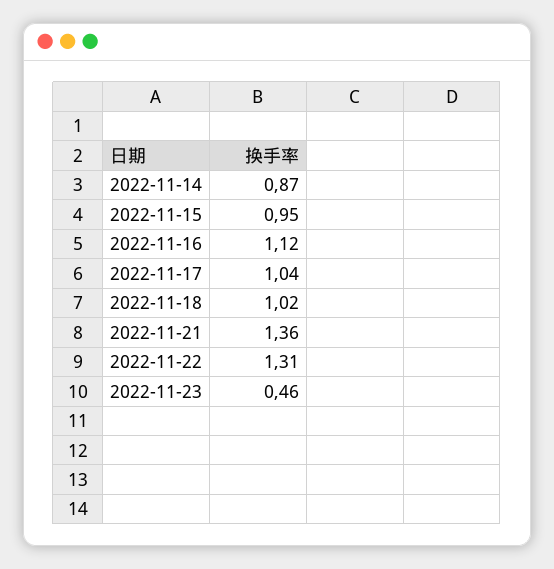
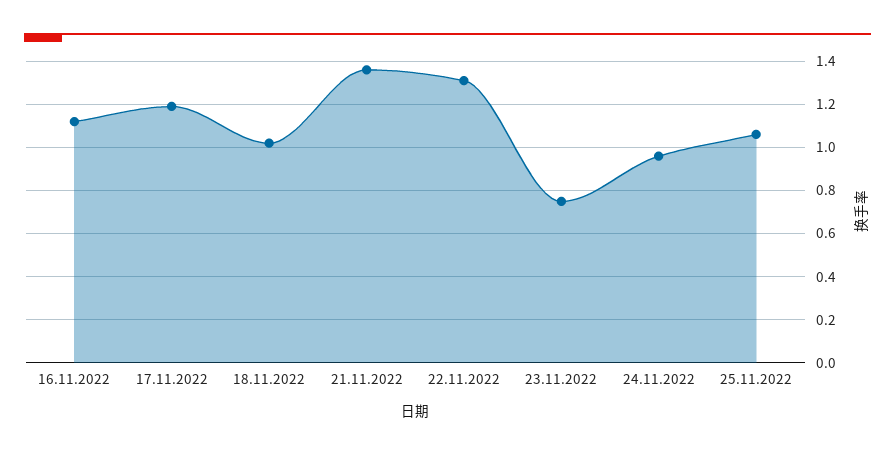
2022-11-14: 0.87 -> none
2022-11-15: 0.95 -> none
2022-11-17: 1.04 -> 1.2
2022-11-23: 0.46 -> 0.75
24.11.2022: none -> 0.95
25.11.2022: none -> 1.05

